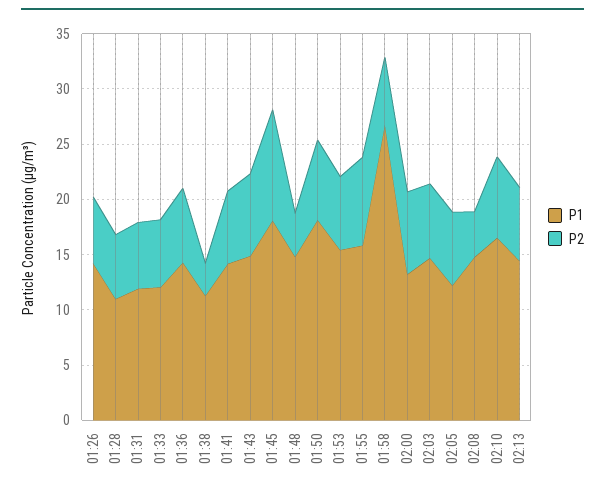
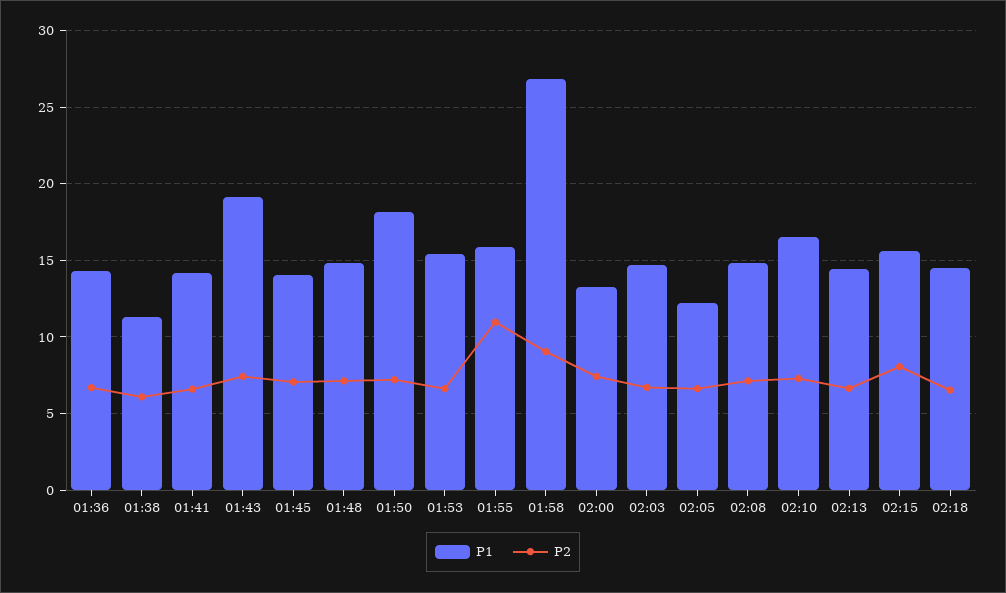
P1, 01:26: 14 -> none
P2, 01:26: 6 -> none
P1, 01:28: 11 -> none
P2, 01:28: 6 -> none
P1, 01:31: 12 -> none
P2, 01:31: 6 -> none
P1, 01:33: 12 -> none
P2, 01:33: 6 -> none
P2, 01:38: 3 -> 6
P1, 01:43: 15 -> 19
P1, 01:45: 18 -> 14
P2, 01:45: 10 -> 7
P2, 01:48: 4 -> 7
P2, 01:55: 8 -> 11
P2, 01:58: 6 -> 9
P2, 02:08: 4 -> 7
P1, 02:15: none -> 15.5
P2, 02:15: none -> 8
P1, 02:18: none -> 14.5
P2, 02:18: none -> 6.5

